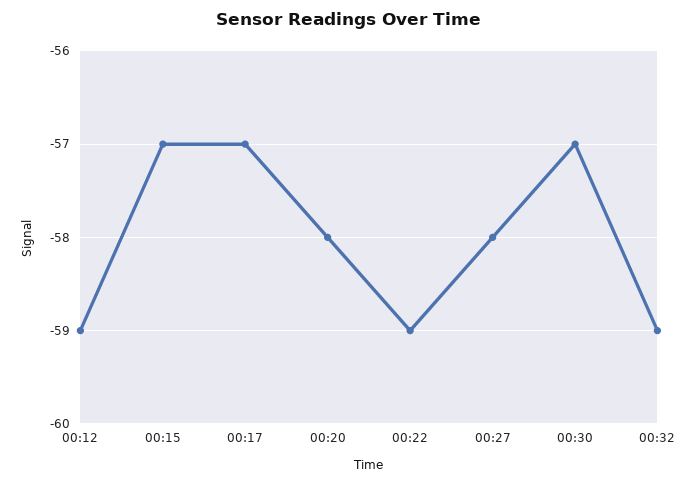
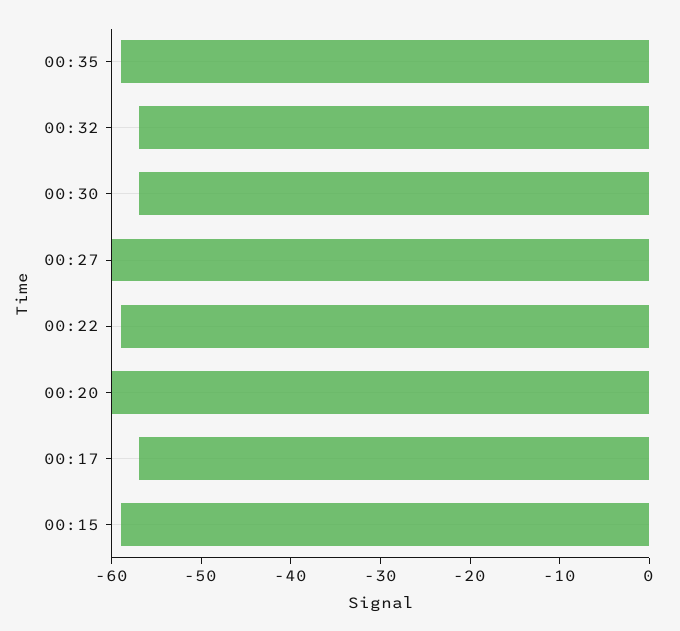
00:12: -59 -> none
00:15: -57 -> -59
00:20: -58 -> -60
00:27: -58 -> -60
00:32: -59 -> -57
00:35: none -> -59

